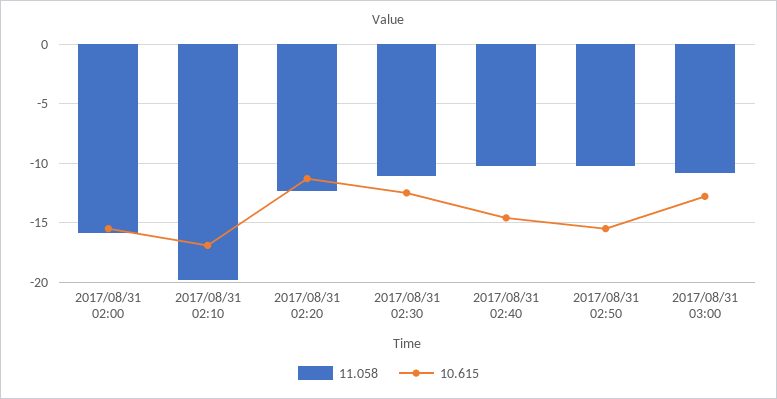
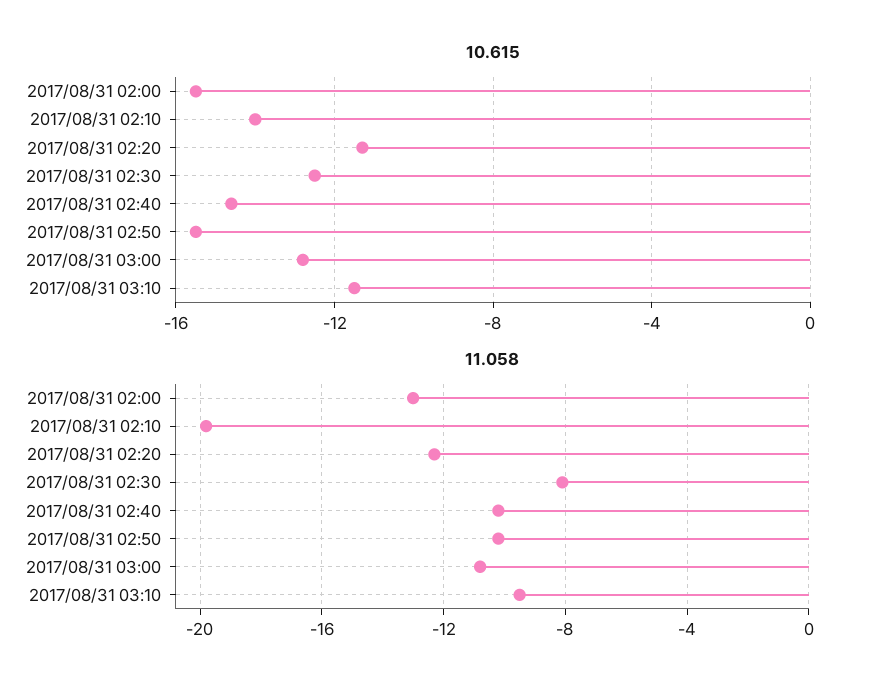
11.058, 2017/08/31 02:00: -16 -> -13
10.615, 2017/08/31 02:10: -17 -> -14
11.058, 2017/08/31 02:30: -11 -> -8
10.615, 2017/08/31 03:10: none -> -11.5
11.058, 2017/08/31 03:10: none -> -9.5

